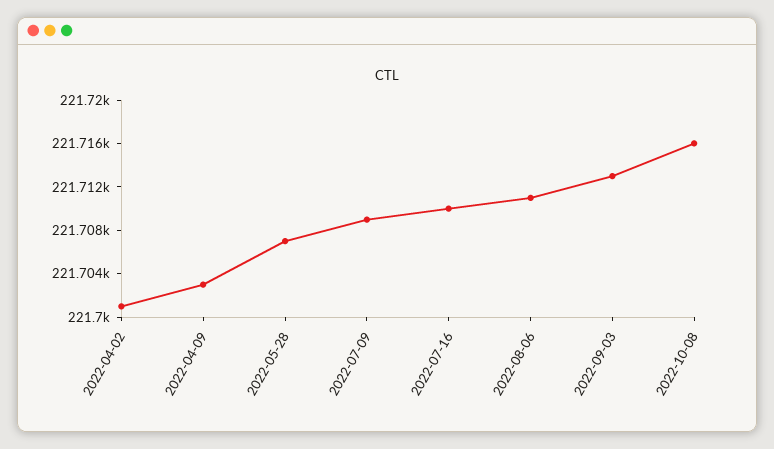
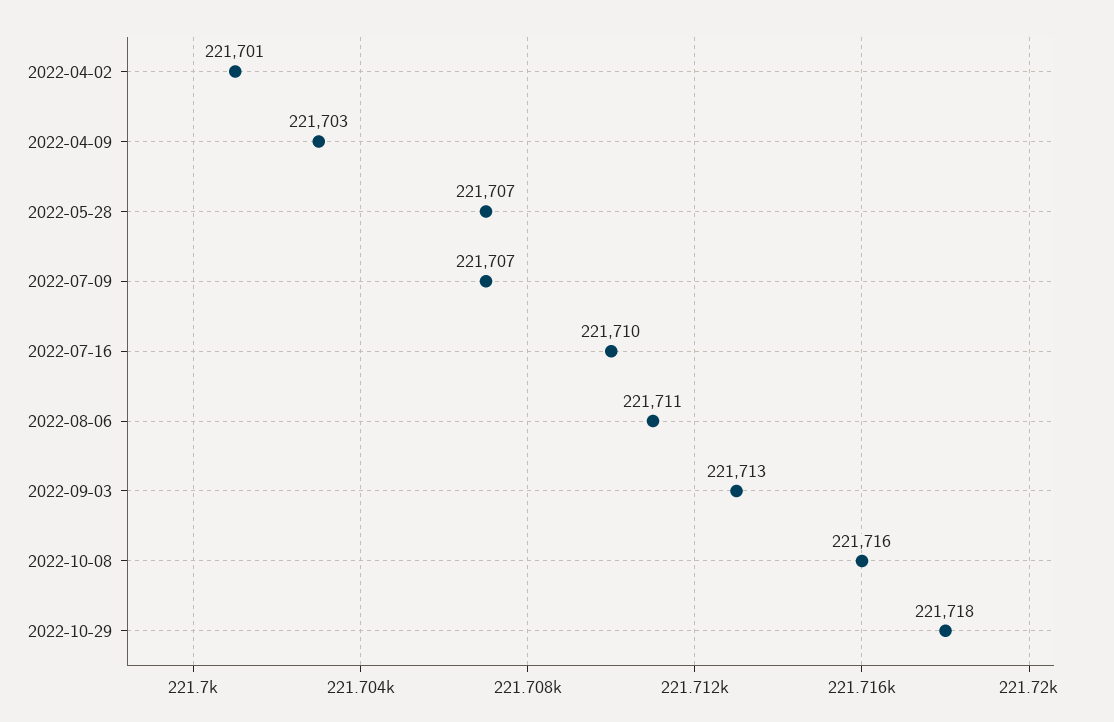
2022-07-09: 221709 -> 221707
2022-10-29: none -> 221718

